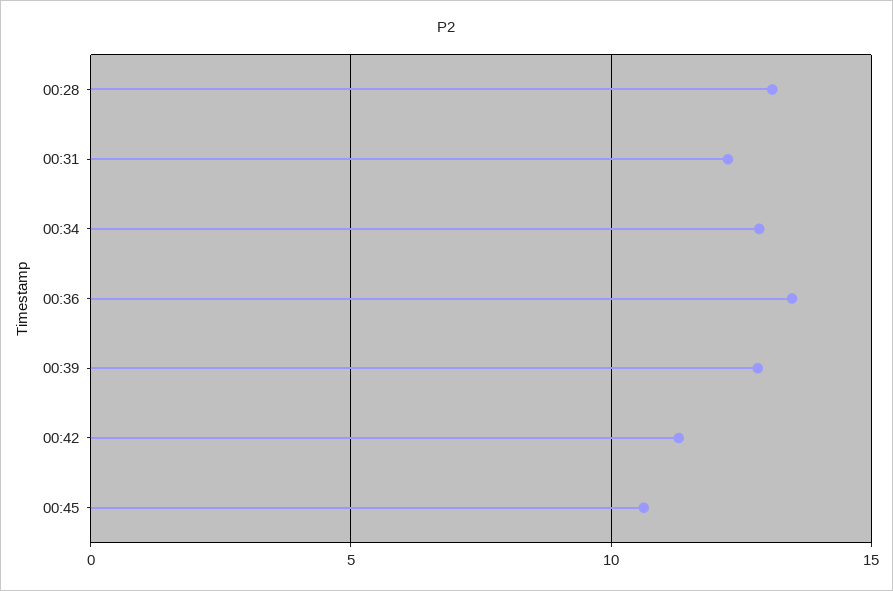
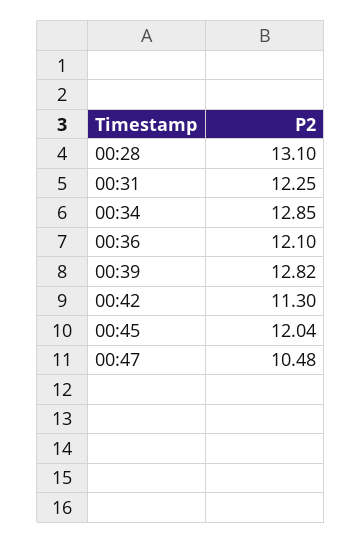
00:36: 13.5 -> 12.1
00:45: 10.5 -> 12.04
00:47: none -> 10.48

